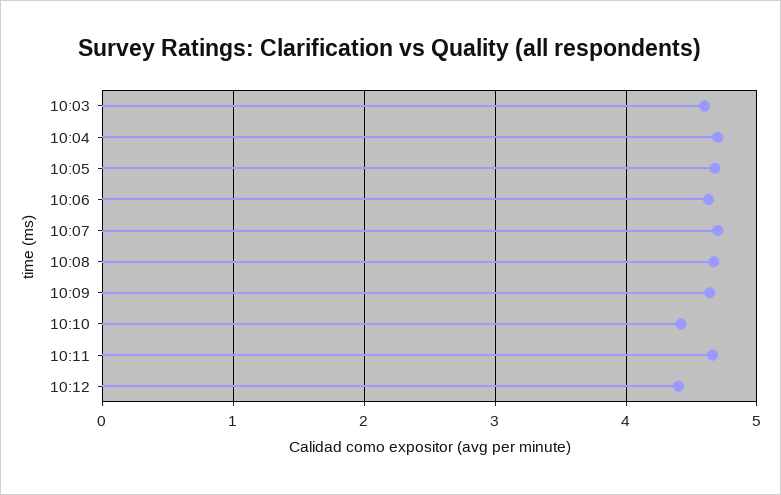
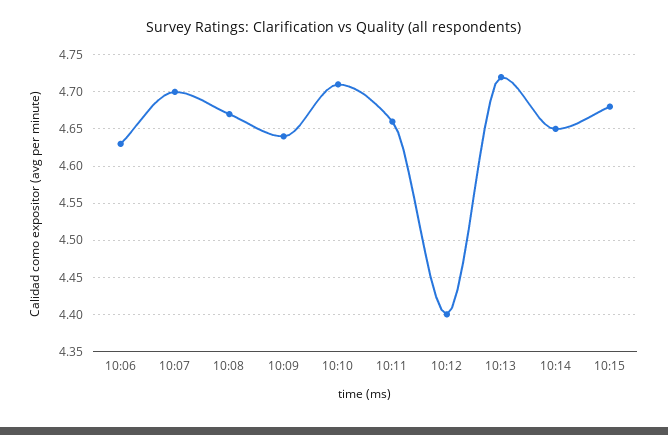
10:03: 4.6 -> none
10:04: 4.7 -> none
10:05: 4.7 -> none
10:10: 4.4 -> 4.71
10:13: none -> 4.72
10:14: none -> 4.65
10:15: none -> 4.68

